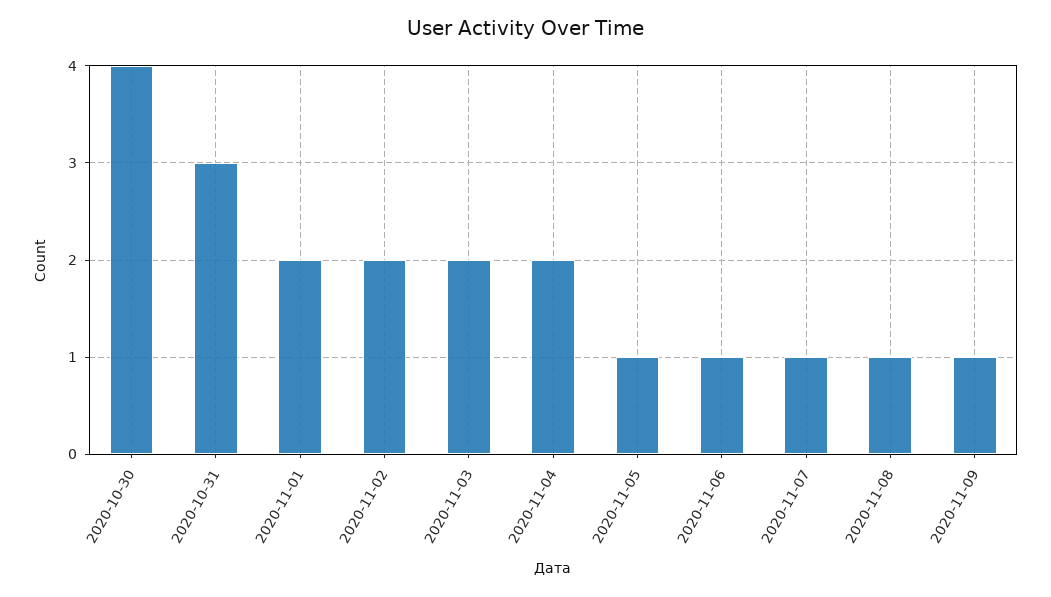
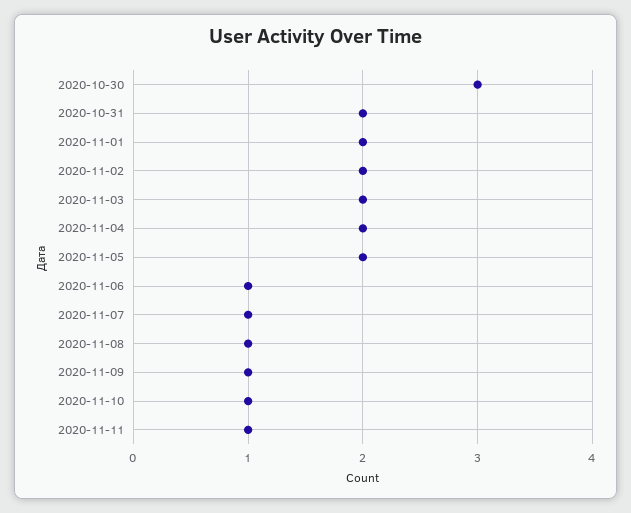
2020-10-30: 4 -> 3
2020-10-31: 3 -> 2
2020-11-05: 1 -> 2
2020-11-10: none -> 1
2020-11-11: none -> 1

